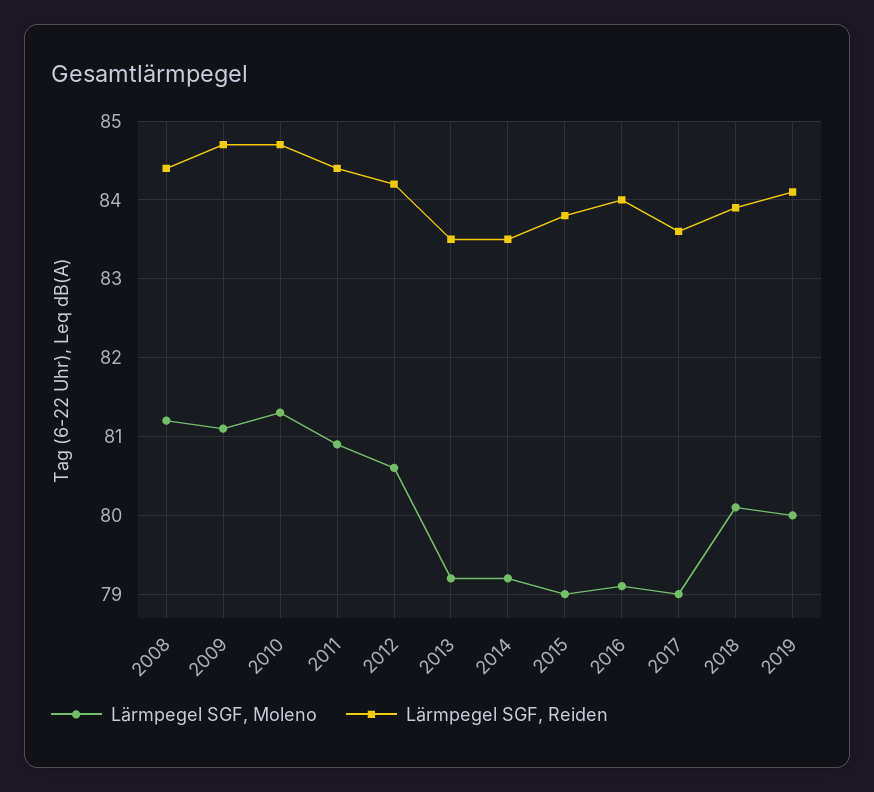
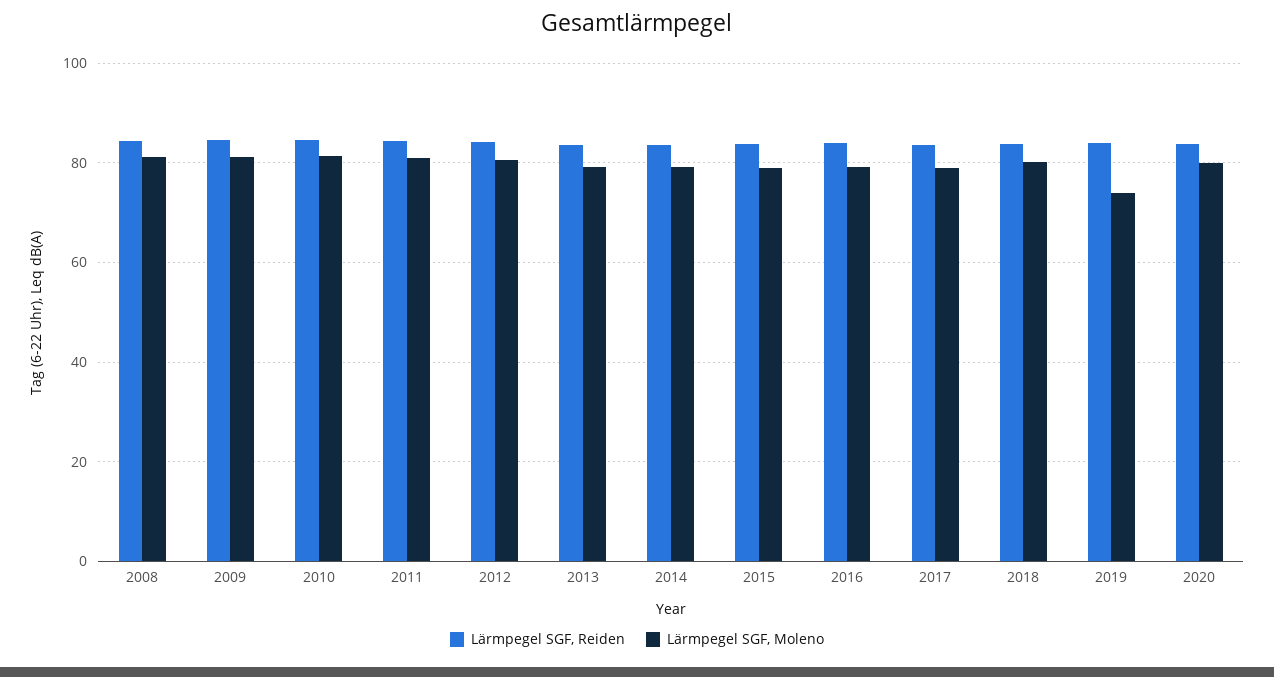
Lärmpegel SGF, Moleno, 2019: 80 -> 74
Lärmpegel SGF, Reiden, 2020: none -> 84
Lärmpegel SGF, Moleno, 2020: none -> 80

